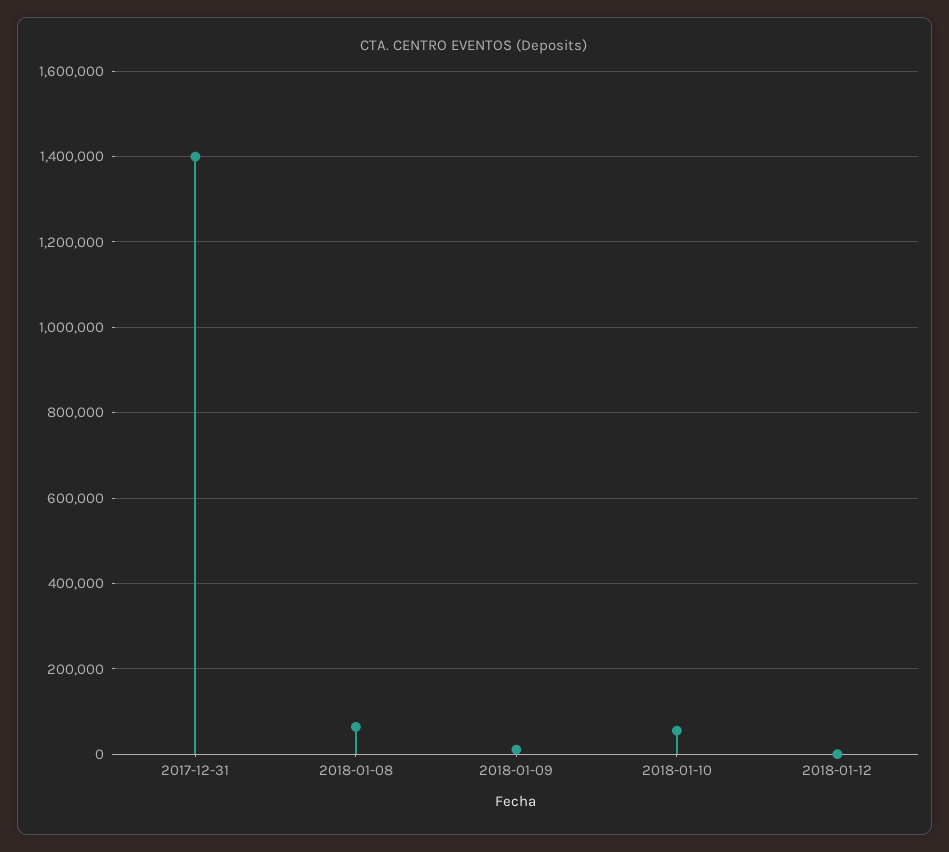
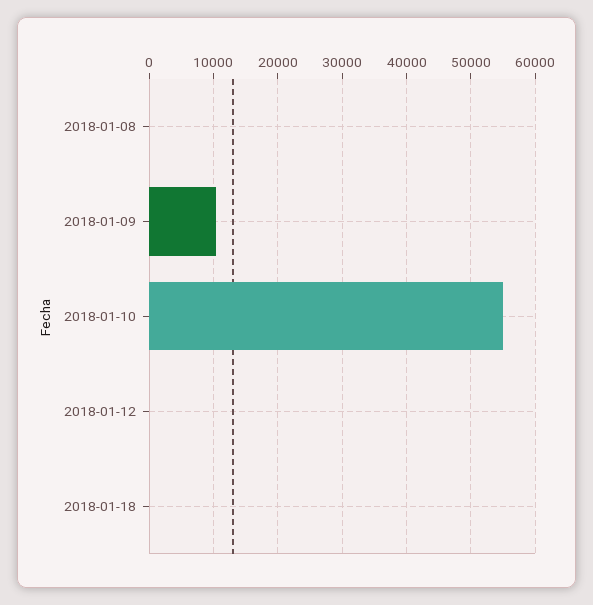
2017-12-31: 1400000 -> none
2018-01-08: 60000 -> 0
2018-01-18: none -> 0

